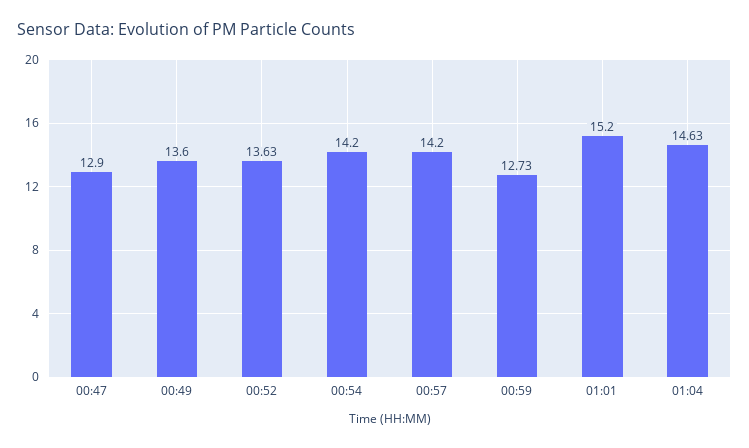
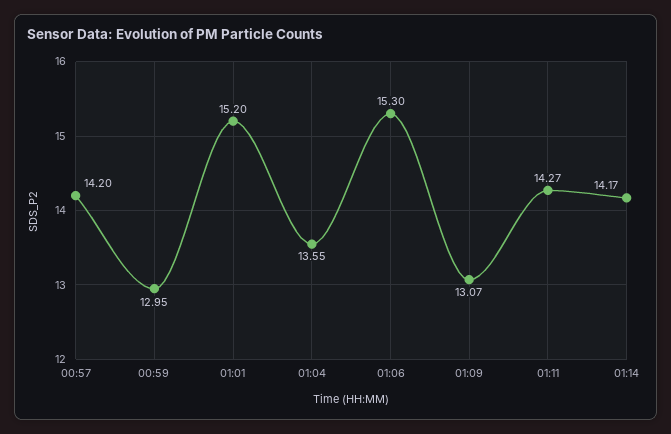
00:47: 12.9 -> none
00:49: 13.6 -> none
00:52: 13.63 -> none
00:54: 14.2 -> none
00:59: 12.73 -> 12.95
01:04: 14.63 -> 13.55
01:06: none -> 15.3
01:09: none -> 13.07
01:11: none -> 14.27
01:14: none -> 14.17

